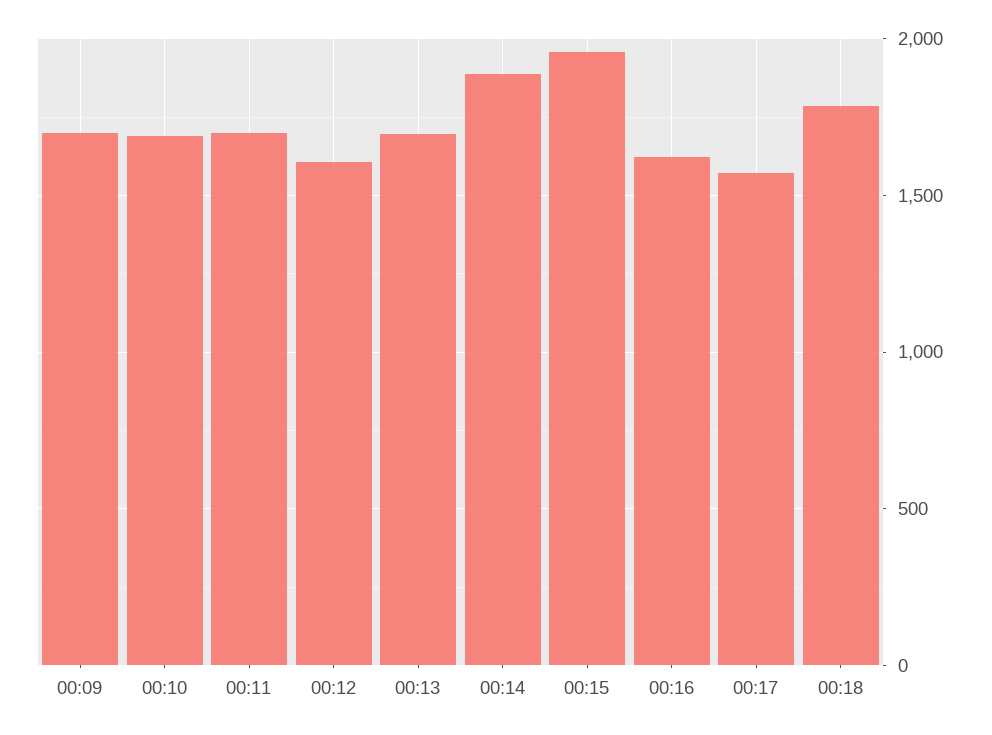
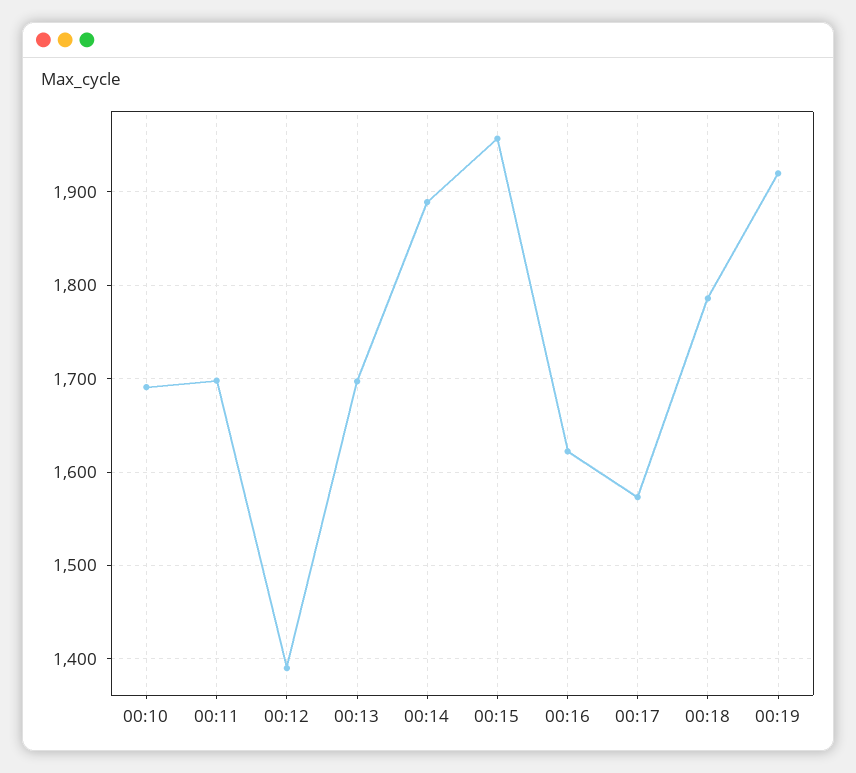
00:09: 1700 -> none
00:12: 1600 -> 1390
00:19: none -> 1920

